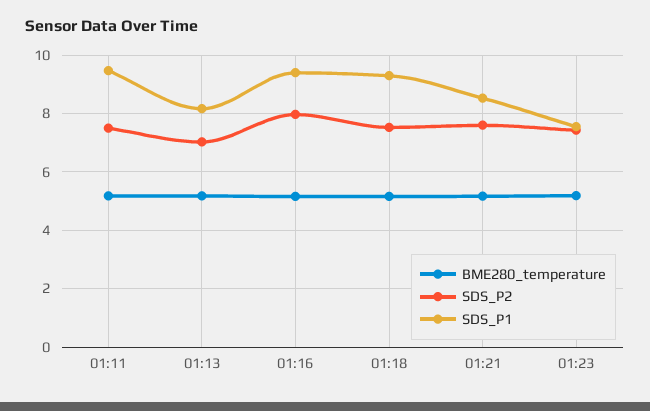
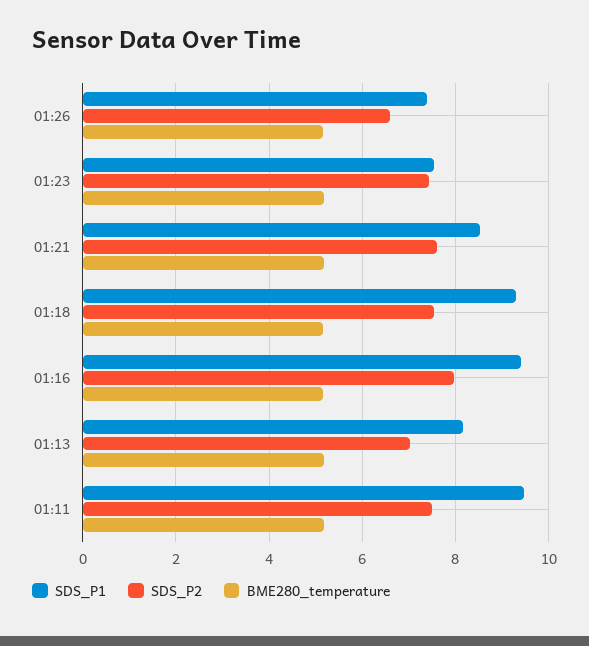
SDS_P1, 01:26: none -> 7.4
SDS_P2, 01:26: none -> 6.6
BME280_temperature, 01:26: none -> 5.2

